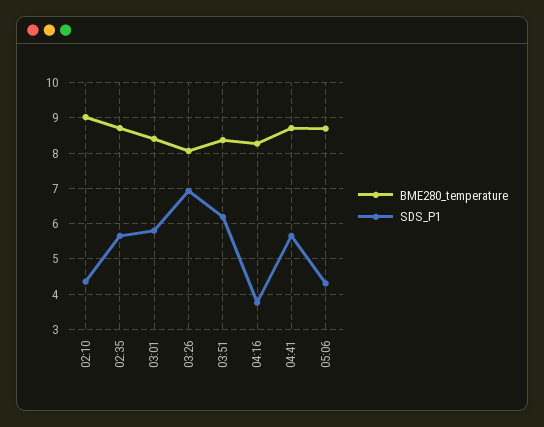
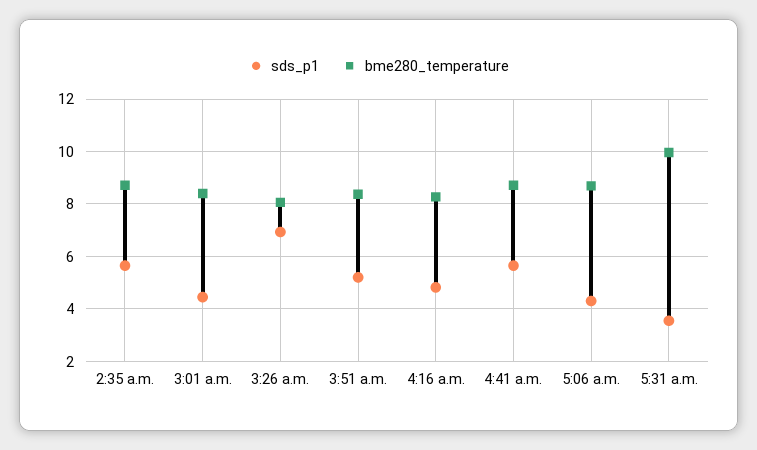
BME280_temperature, 02:10: 9 -> none
SDS_P1, 02:10: 4.4 -> none
SDS_P1, 03:01: 5.8 -> 4.5
SDS_P1, 03:51: 6.2 -> 5.25
SDS_P1, 04:16: 3.8 -> 4.75
SDS_P1, 5:31 a.m.: none -> 3.5
BME280_temperature, 5:31 a.m.: none -> 10

